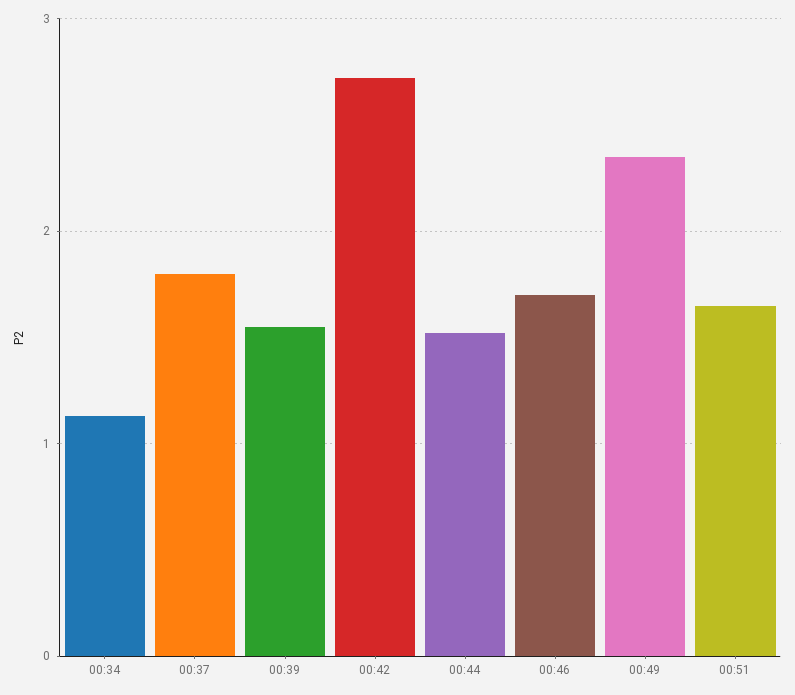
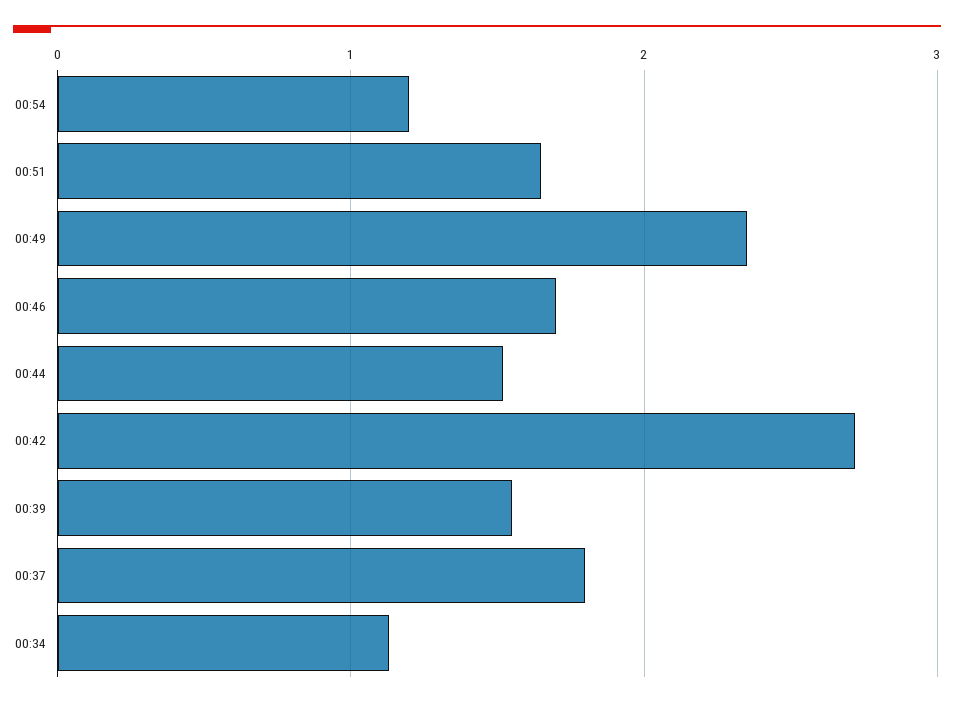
00:54: none -> 1.2

